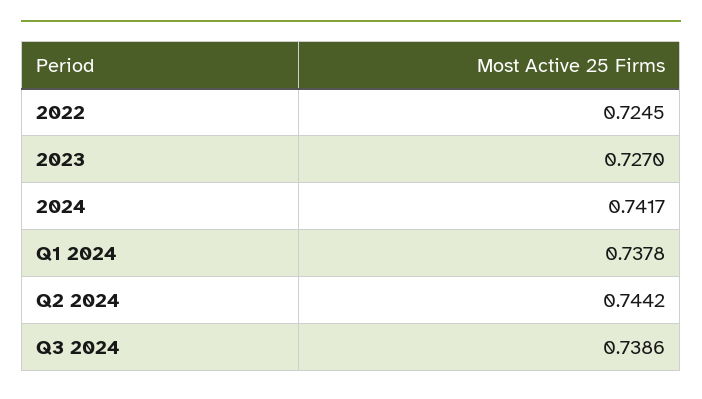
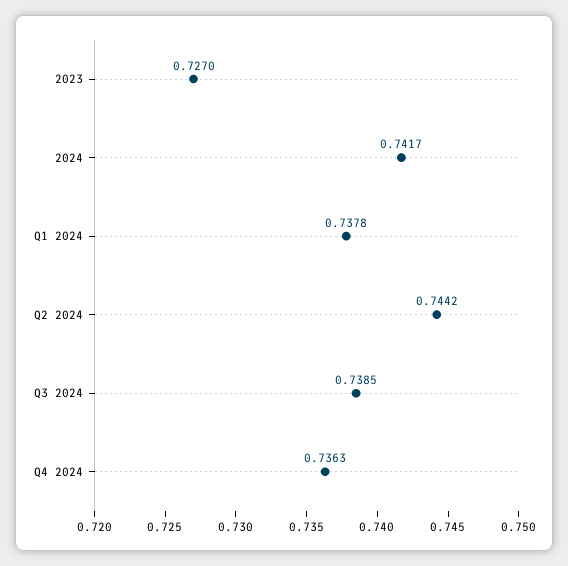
2022: 0.7245 -> none
Q3 2024: 0.7386 -> 0.7385
Q4 2024: none -> 0.7363

